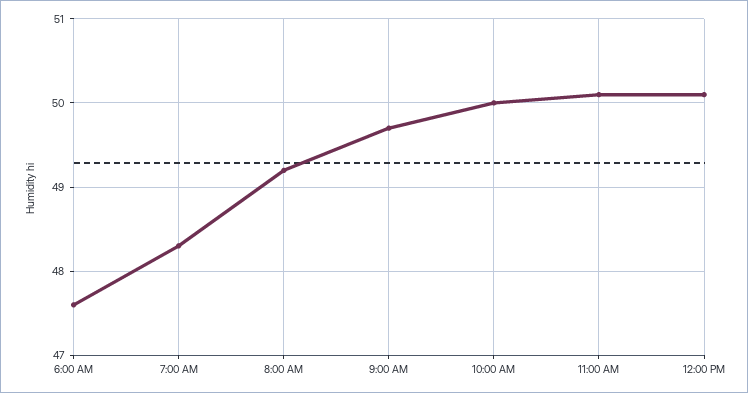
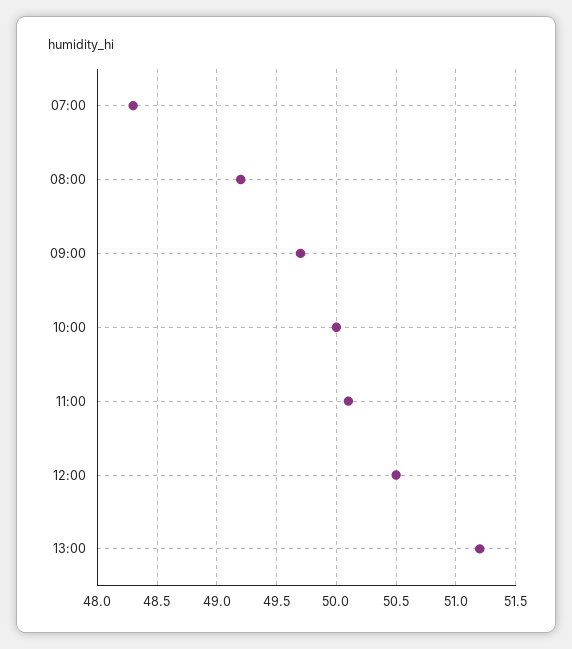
6:00 AM: 47.6 -> none
12:00 PM: 50.1 -> 50.5
13:00: none -> 51.2

